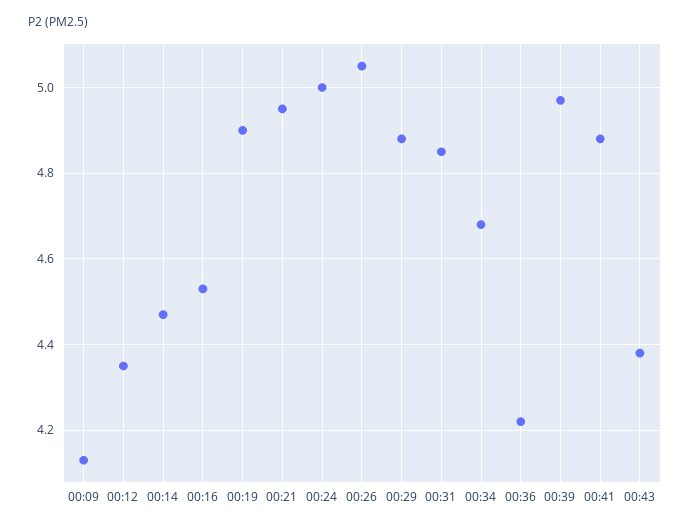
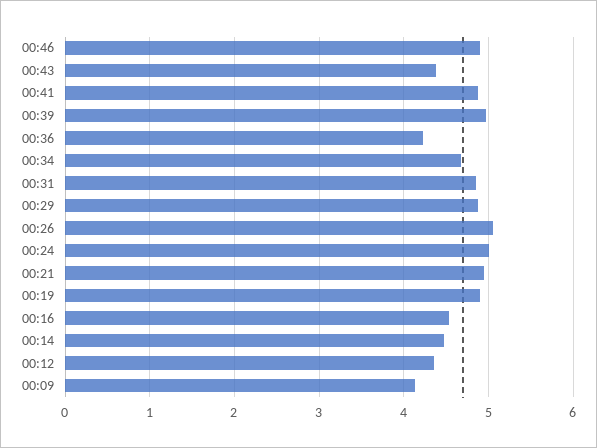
00:46: none -> 4.9

